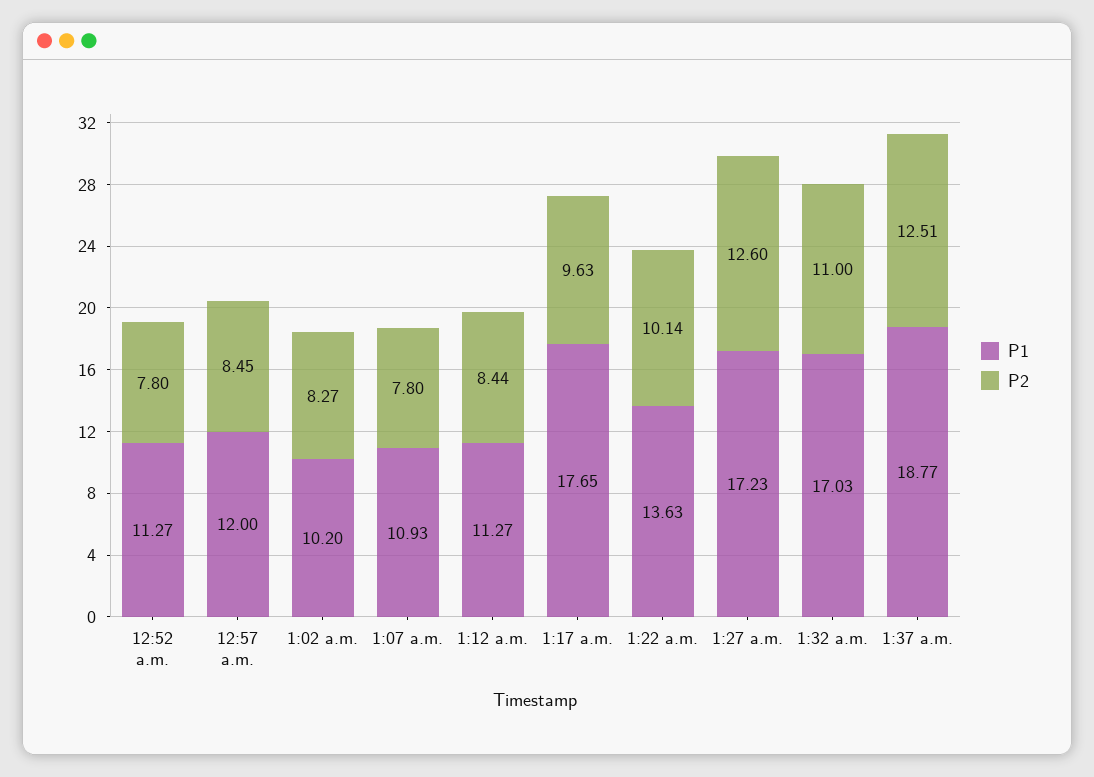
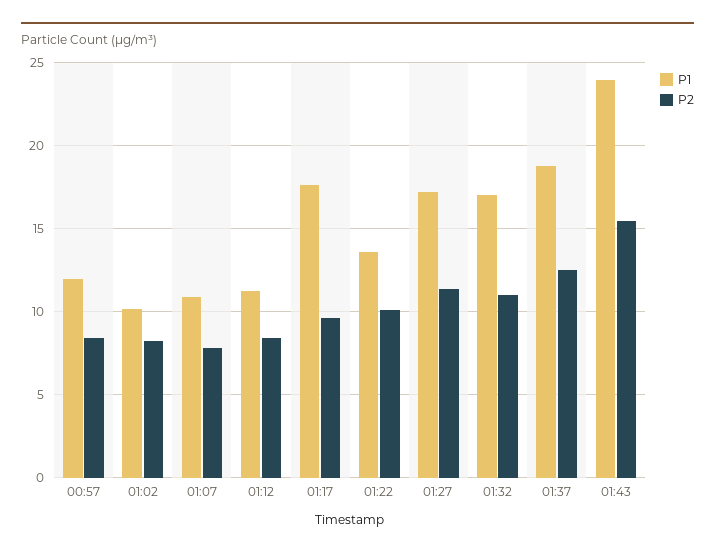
P1, 12:52 a.m.: 11.27 -> none
P2, 12:52 a.m.: 7.8 -> none
P2, 1:27 a.m.: 12.6 -> 11.5
P1, 01:43: none -> 24
P2, 01:43: none -> 15.5

